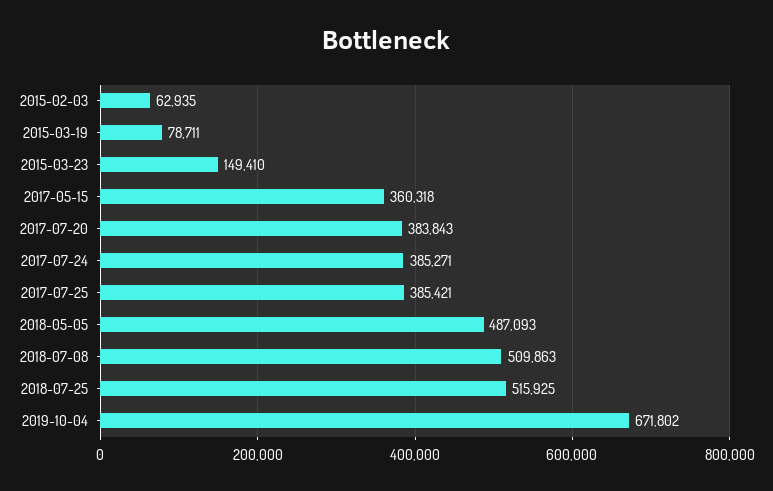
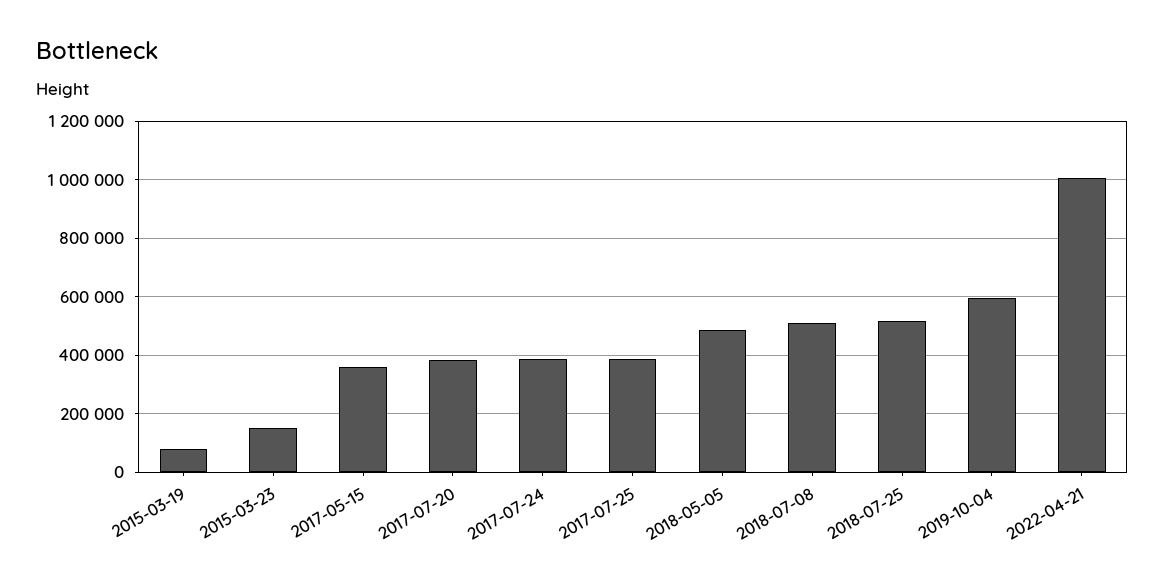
2015-02-03: 62935 -> none
2019-10-04: 671802 -> 600000
2022-04-21: none -> 1000000

